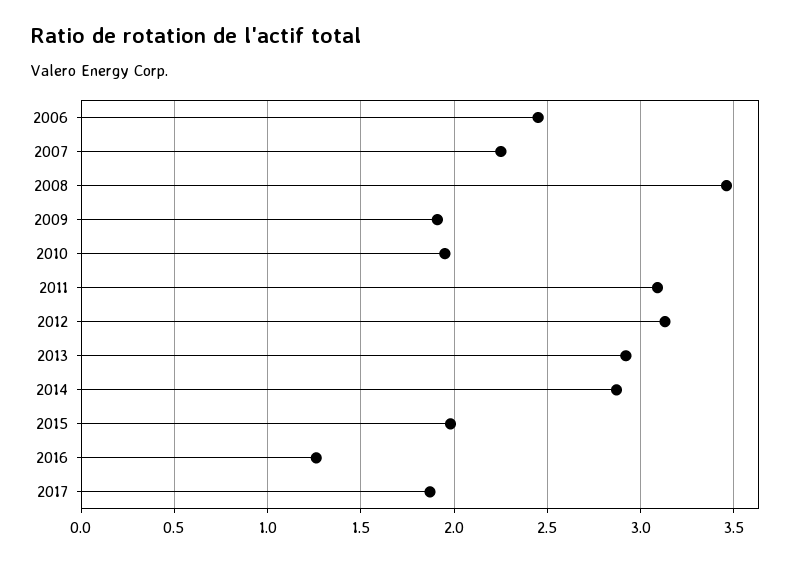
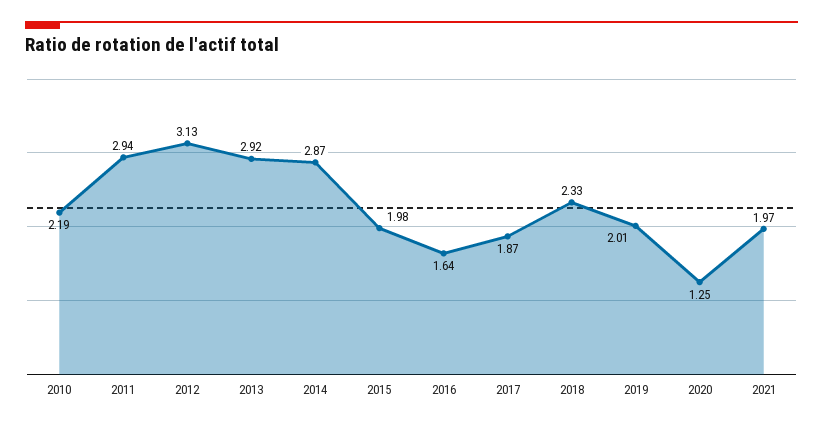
2006: 2.45 -> none
2007: 2.25 -> none
2008: 3.45 -> none
2009: 1.9 -> none
2010: 1.95 -> 2.19
2011: 3.1 -> 2.94
2016: 1.25 -> 1.64
2018: none -> 2.33
2019: none -> 2.01
2020: none -> 1.25
2021: none -> 1.97

